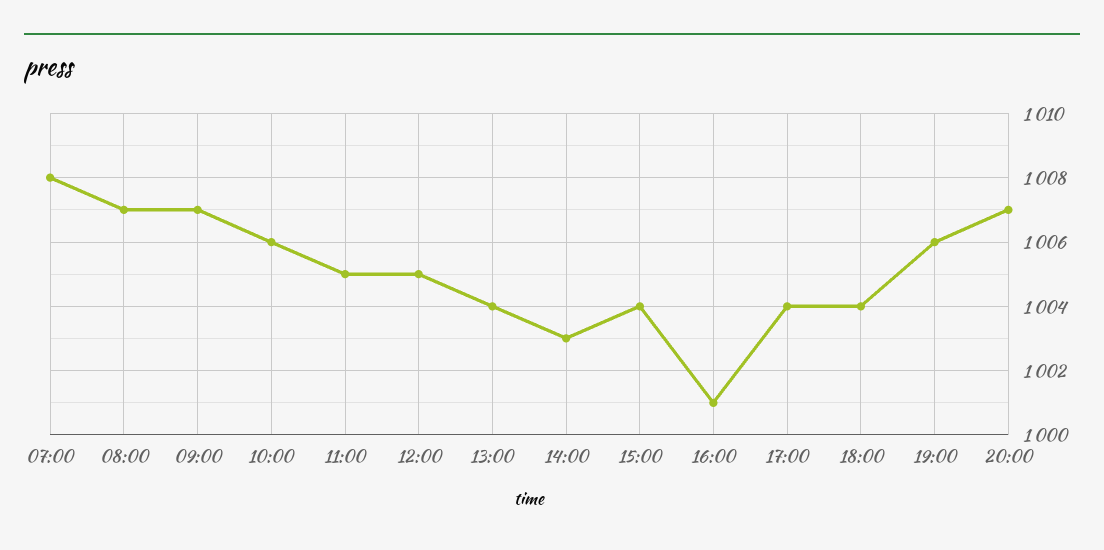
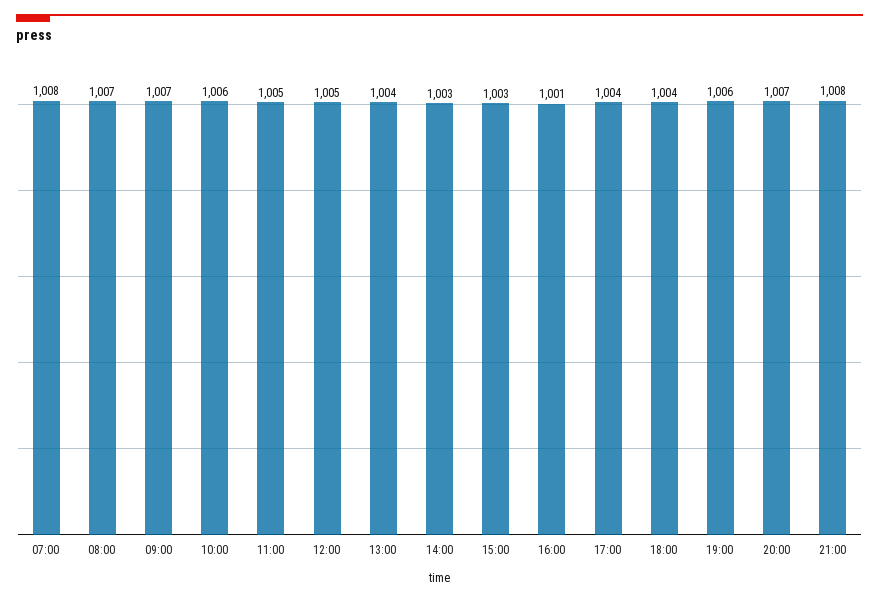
15:00: 1004 -> 1003
21:00: none -> 1008

